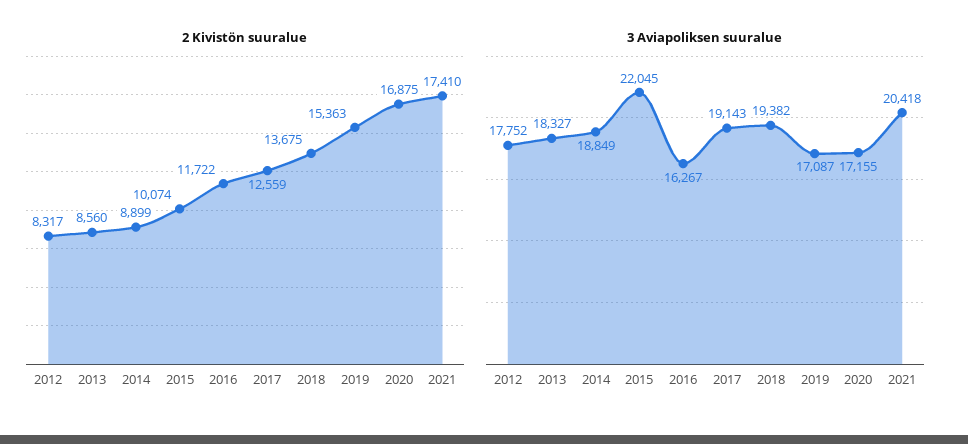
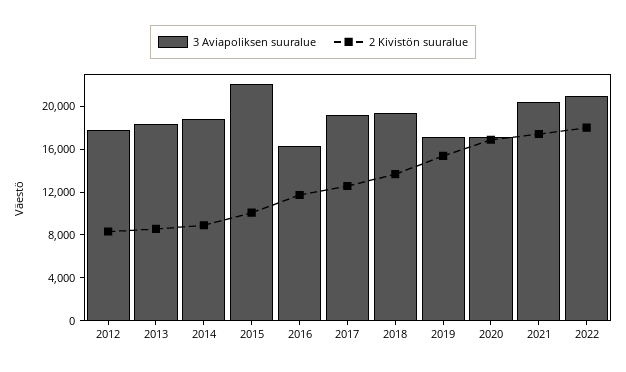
3 Aviapoliksen suuralue, 2022: none -> 21000
2 Kivistön suuralue, 2022: none -> 18000

